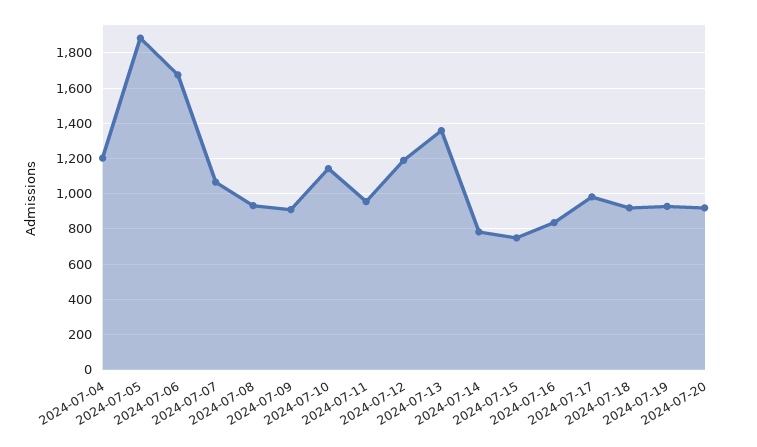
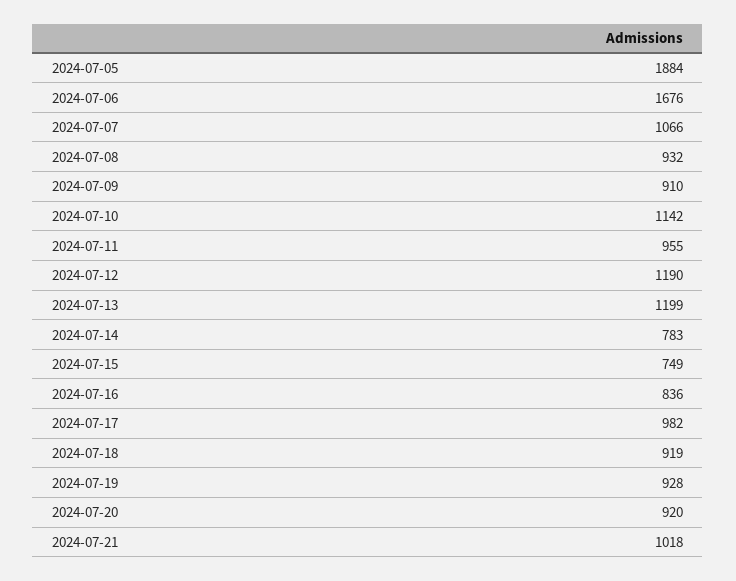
2024-07-04: 1200 -> none
2024-07-13: 1350 -> 1199
2024-07-21: none -> 1018

